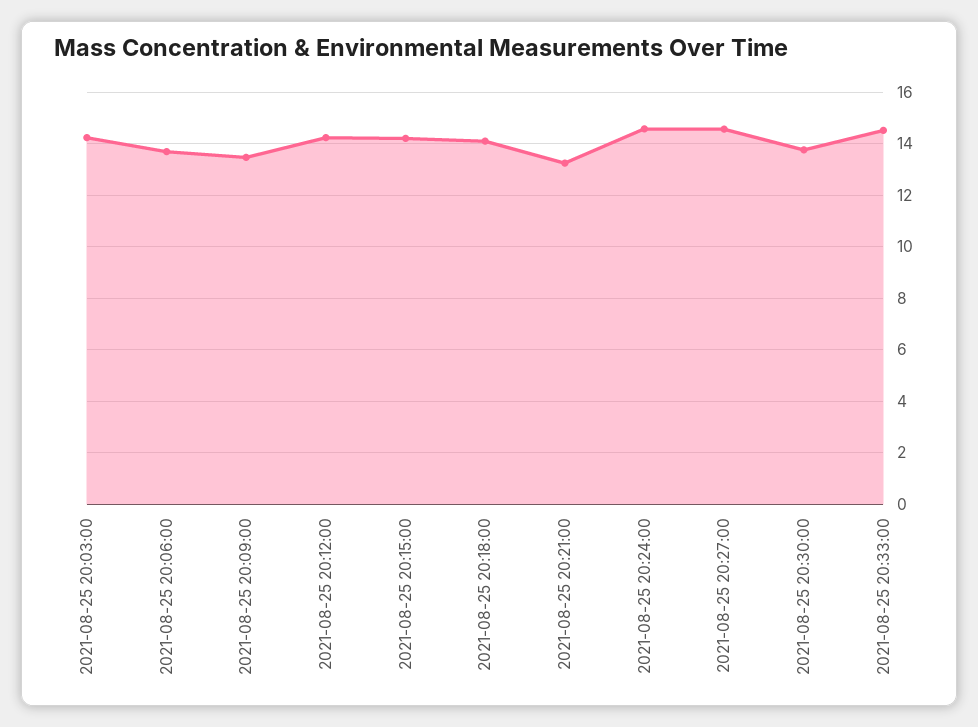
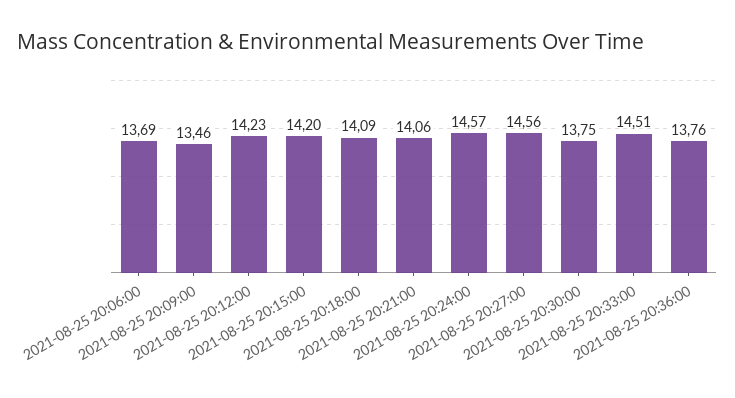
2021-08-25 20:03:00: 14.25 -> none
2021-08-25 20:21:00: 13.25 -> 14.06
2021-08-25 20:36:00: none -> 13.76

